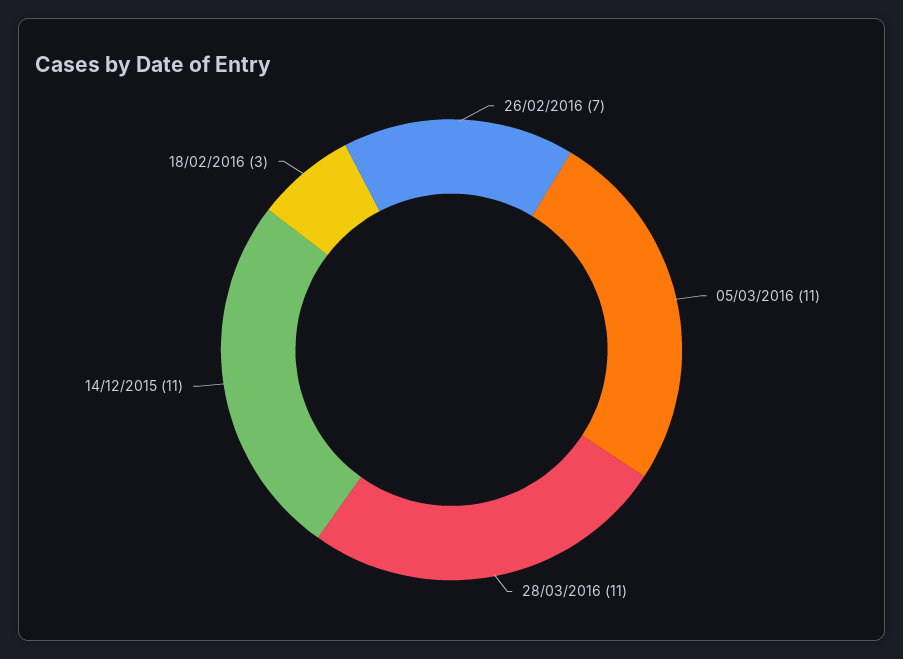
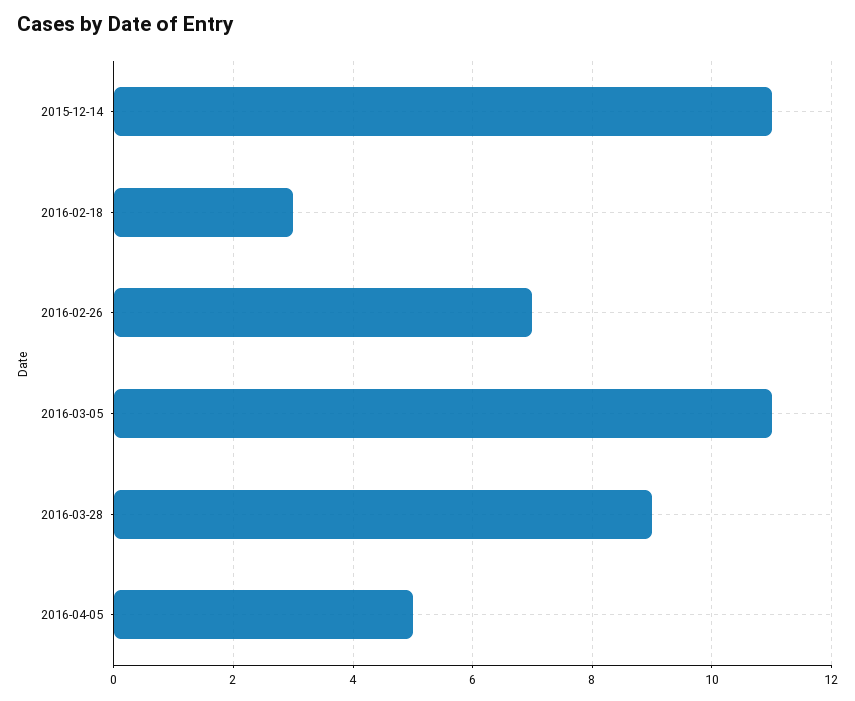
28/03/2016: 11 -> 9
2016-04-05: none -> 5

